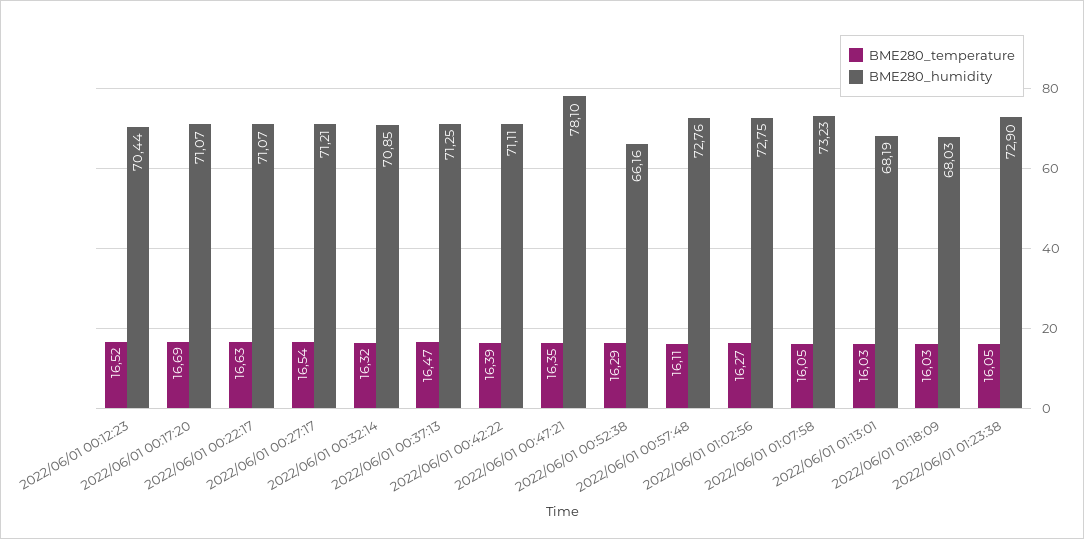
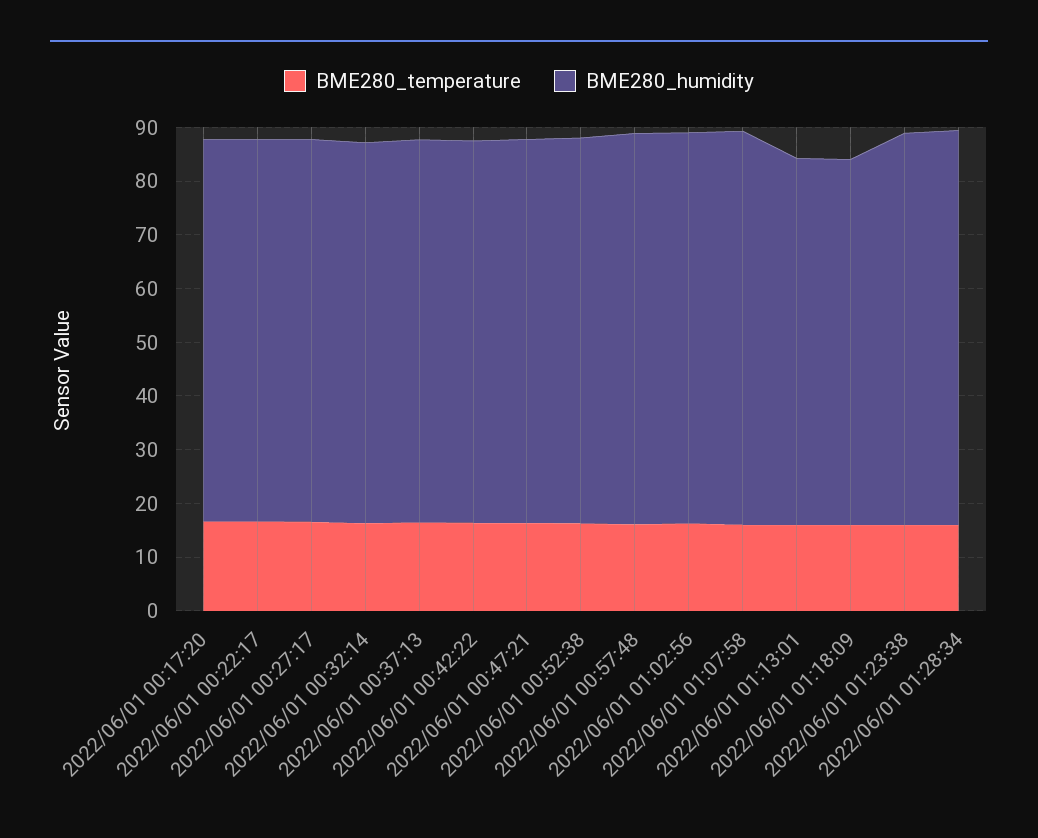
BME280_temperature, 2022/06/01 00:12:23: 16.52 -> none
BME280_humidity, 2022/06/01 00:12:23: 70.44 -> none
BME280_humidity, 2022/06/01 00:47:21: 78.1 -> 72
BME280_humidity, 2022/06/01 00:52:38: 66.16 -> 72
BME280_temperature, 2022/06/01 01:28:34: none -> 16
BME280_humidity, 2022/06/01 01:28:34: none -> 74

